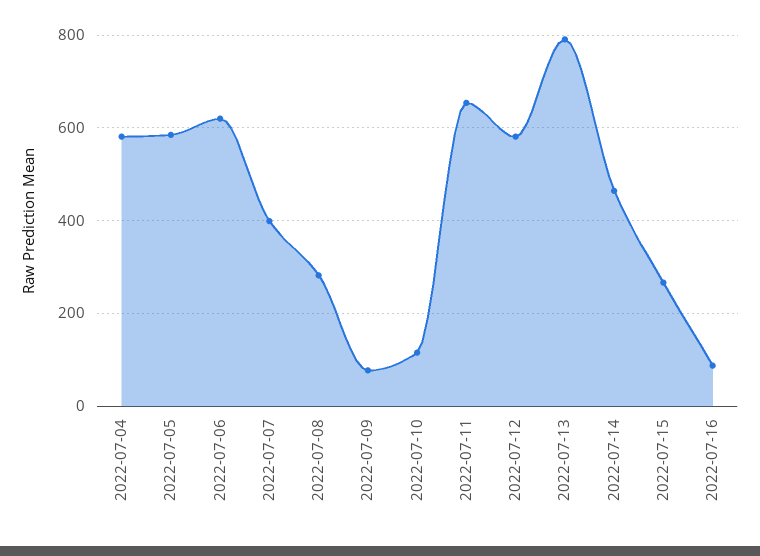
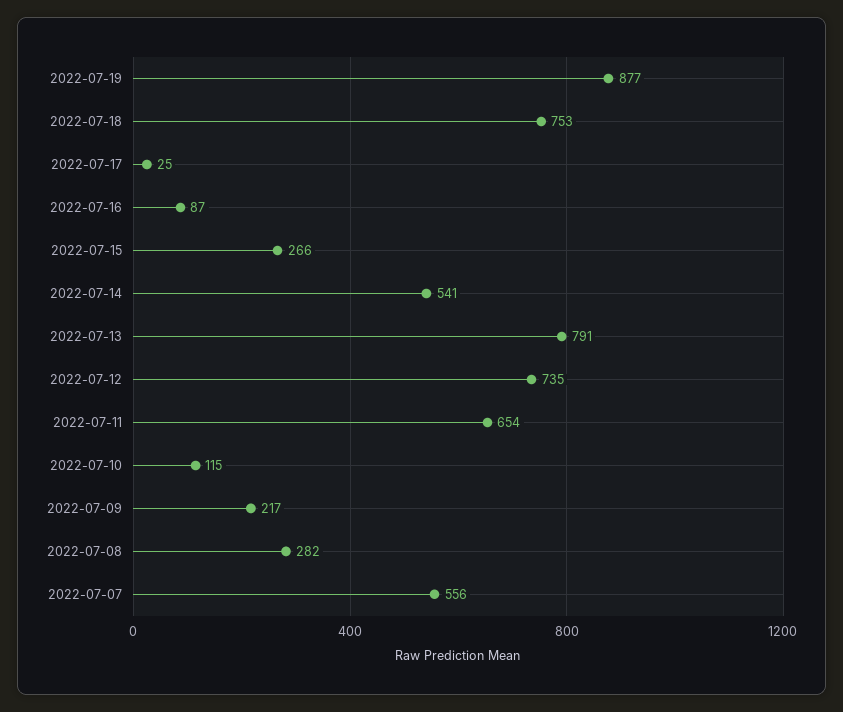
2022-07-04: 580 -> none
2022-07-05: 580 -> none
2022-07-06: 620 -> none
2022-07-07: 400 -> 556
2022-07-09: 80 -> 217
2022-07-12: 580 -> 735
2022-07-14: 460 -> 541
2022-07-19: none -> 877
2022-07-18: none -> 753
2022-07-17: none -> 25

